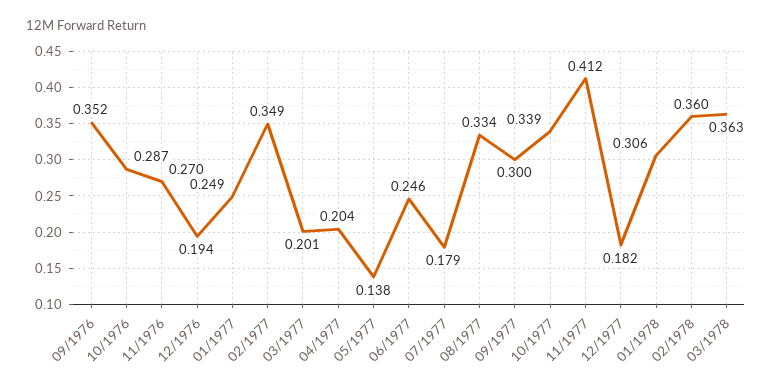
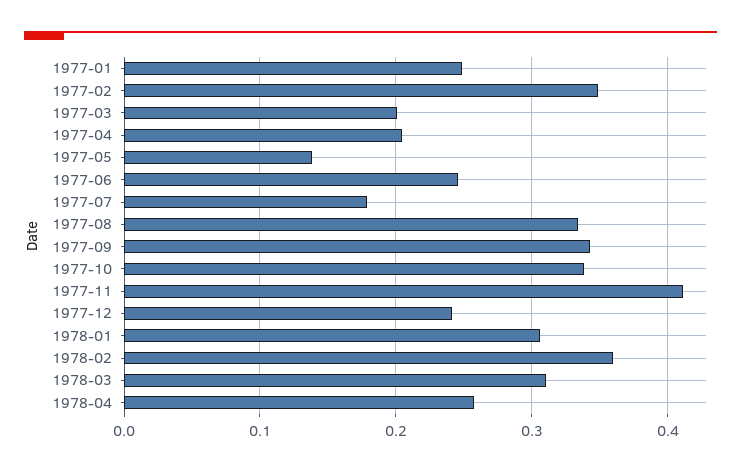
09/1976: 0.352 -> none
10/1976: 0.287 -> none
11/1976: 0.27 -> none
12/1976: 0.194 -> none
09/1977: 0.3 -> 0.34
12/1977: 0.182 -> 0.24
03/1978: 0.363 -> 0.31
1978-04: none -> 0.26

